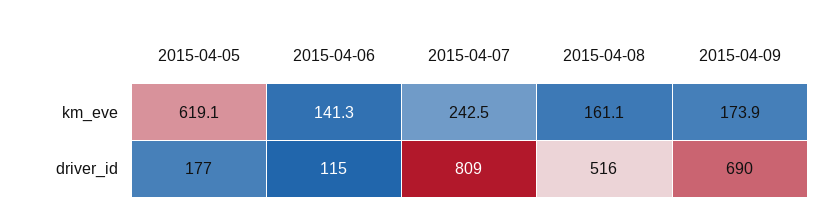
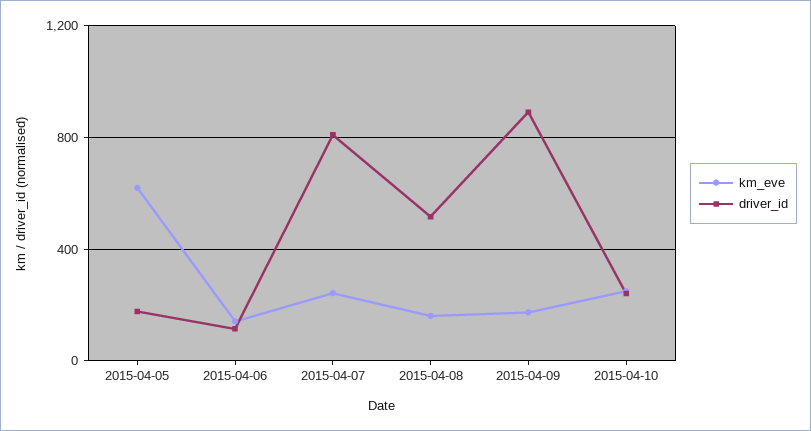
driver_id, 2015-04-09: 690 -> 900
km_eve, 2015-04-10: none -> 250
driver_id, 2015-04-10: none -> 250

